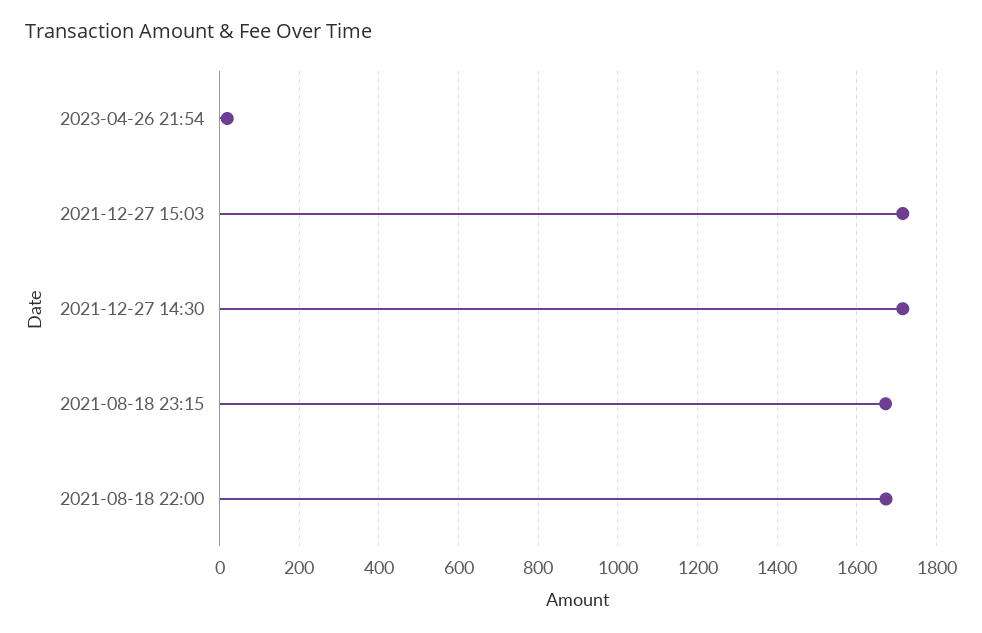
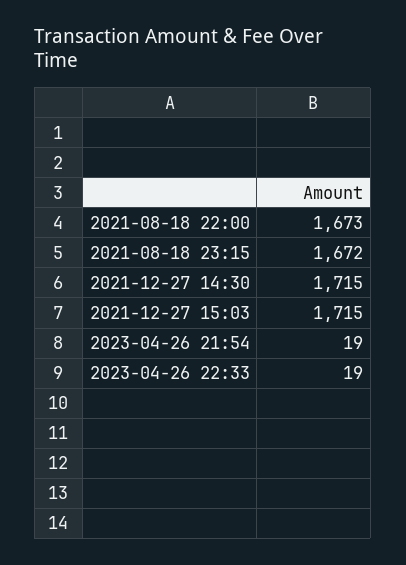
2023-04-26 22:33: none -> 19

